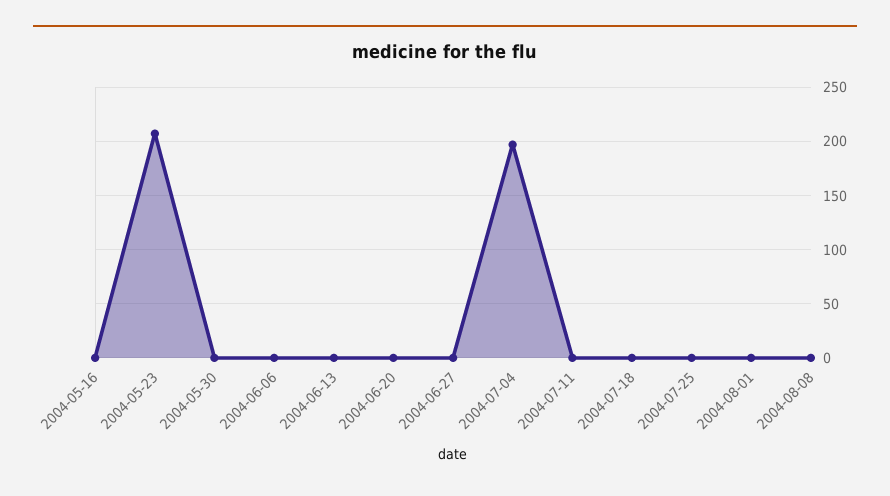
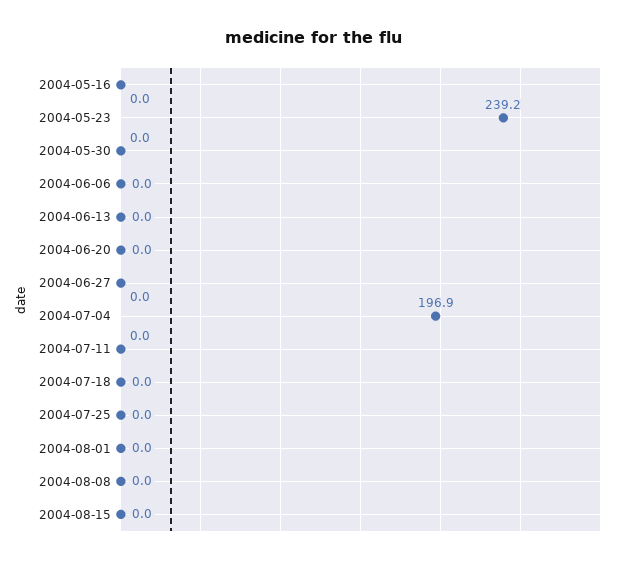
2004-05-23: 210 -> 239.2
2004-08-15: none -> 0

